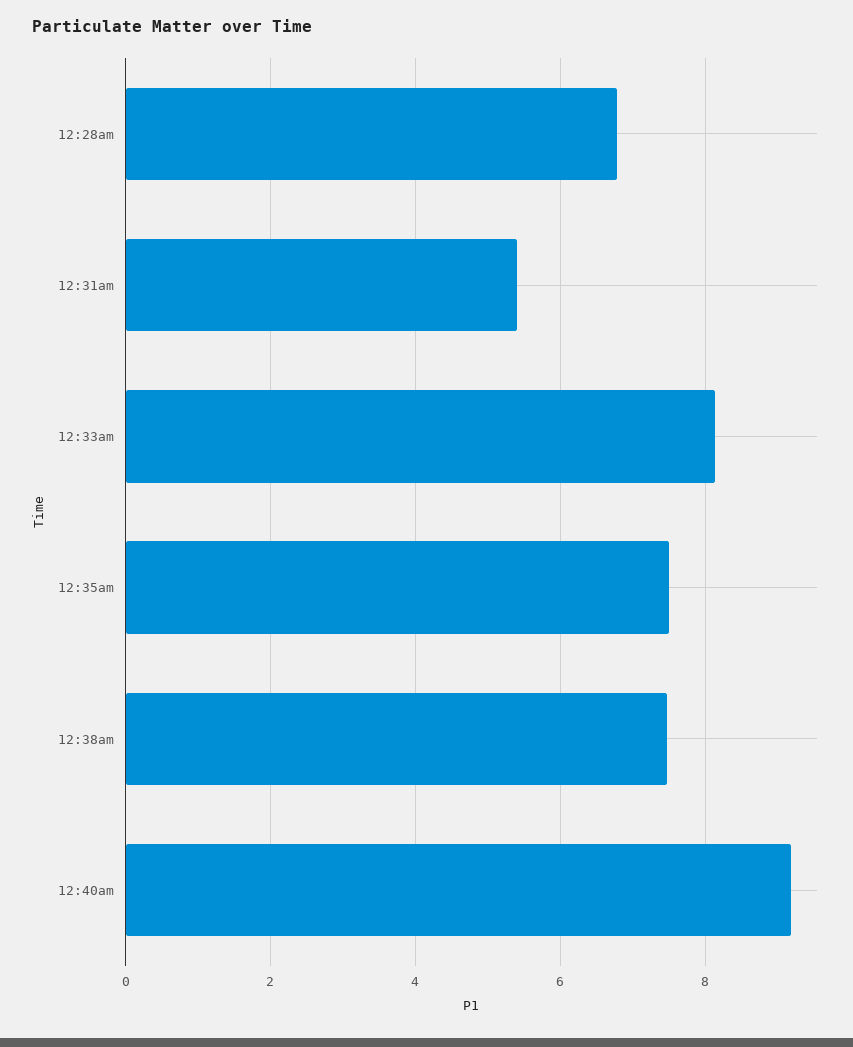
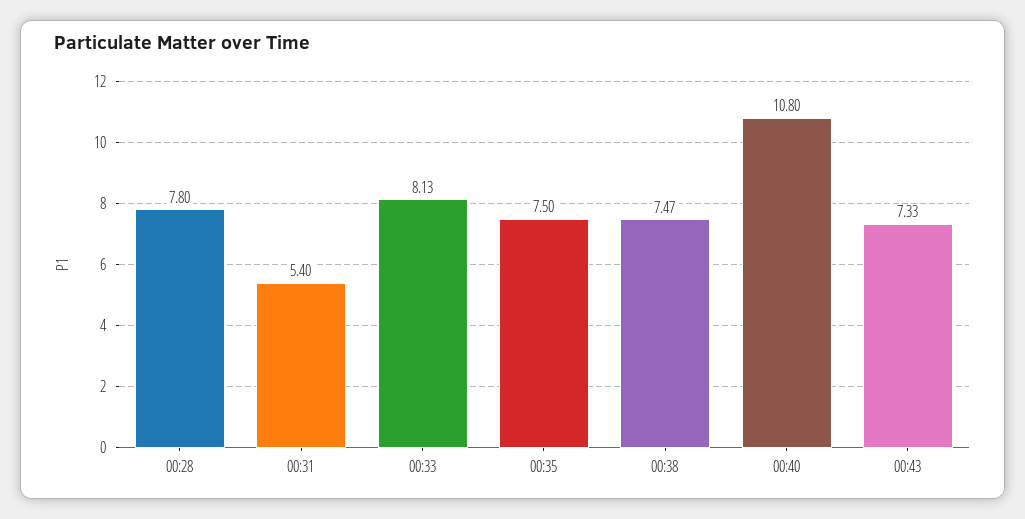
12:28am: 6.8 -> 7.8
12:40am: 9.2 -> 10.8
00:43: none -> 7.33

